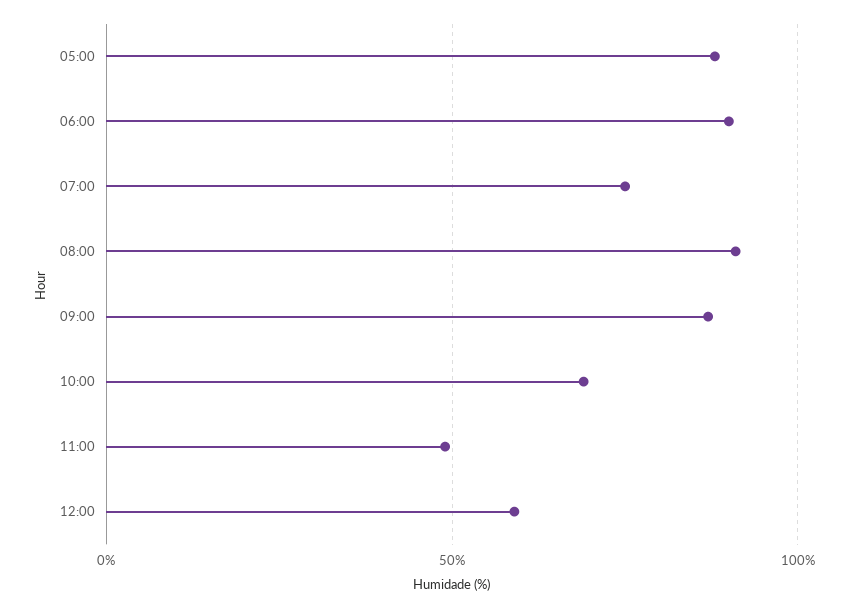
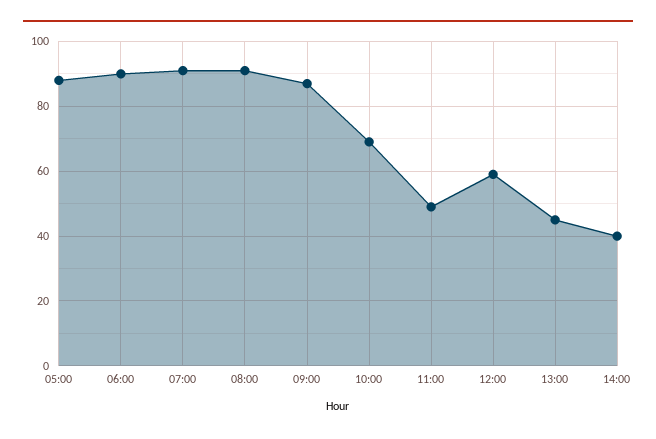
07:00: 75 -> 90
13:00: none -> 45
14:00: none -> 40

